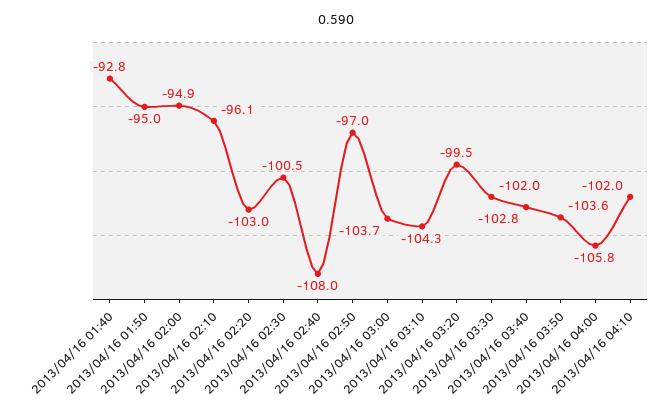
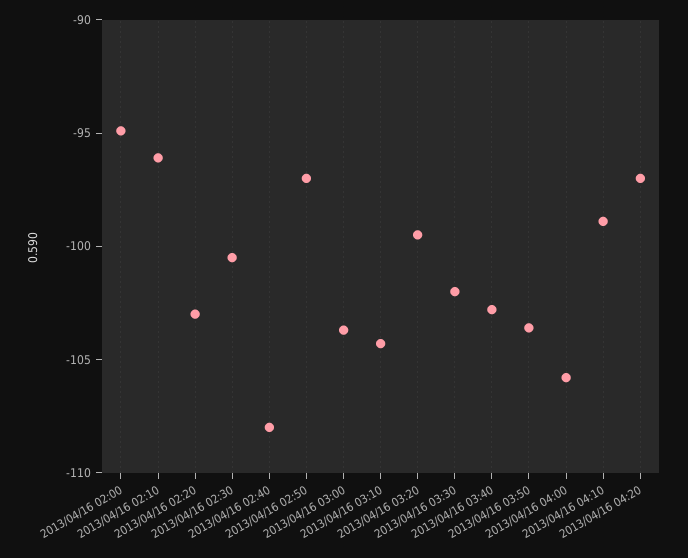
2013/04/16 01:40: -92.8 -> none
2013/04/16 01:50: -95 -> none
2013/04/16 04:10: -102 -> -99
2013/04/16 04:20: none -> -97

